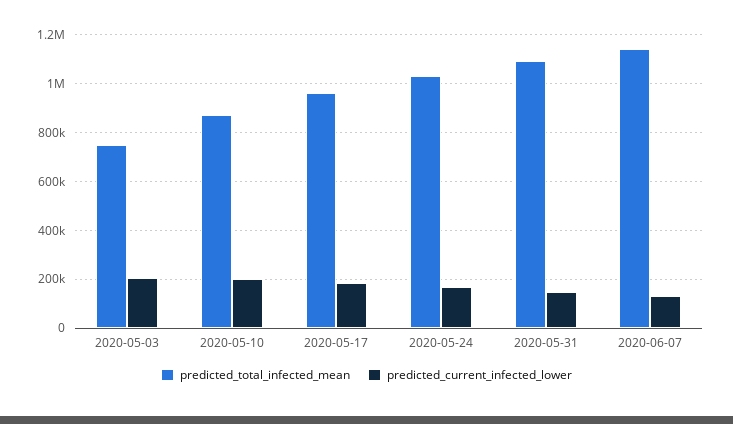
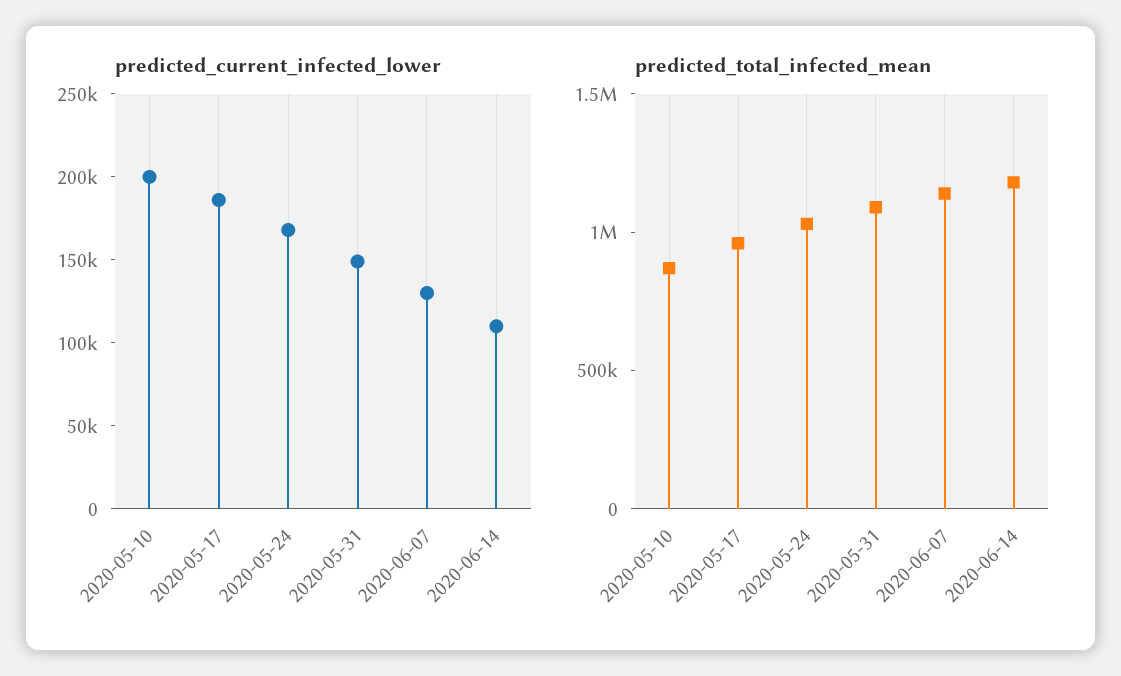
predicted_total_infected_mean, 2020-05-03: 750000 -> none
predicted_current_infected_lower, 2020-05-03: 200000 -> none
predicted_current_infected_lower, 2020-06-14: none -> 110000
predicted_total_infected_mean, 2020-06-14: none -> 1200000

